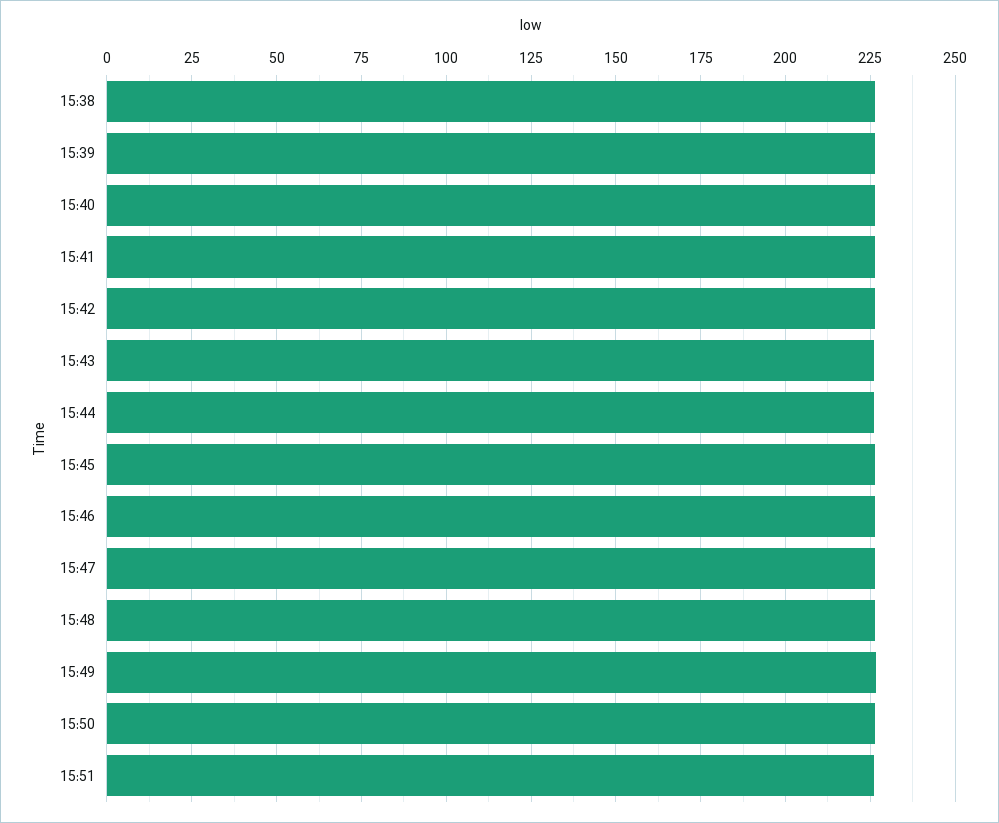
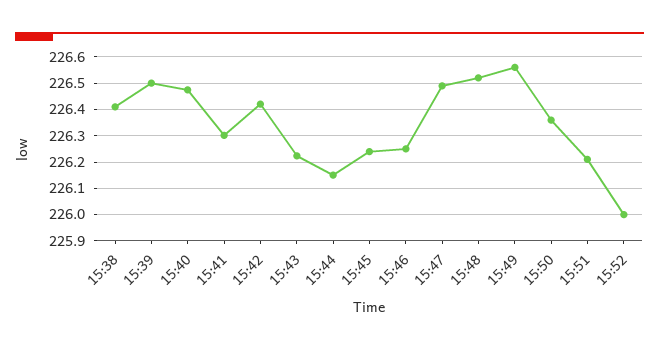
15:52: none -> 226

